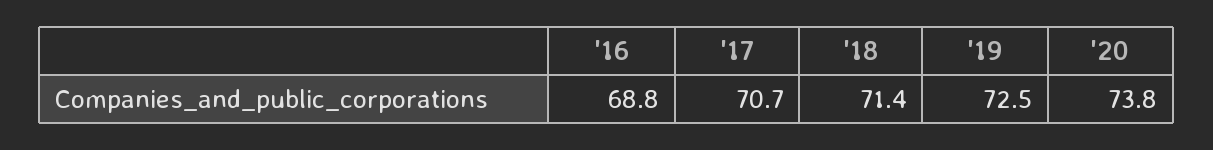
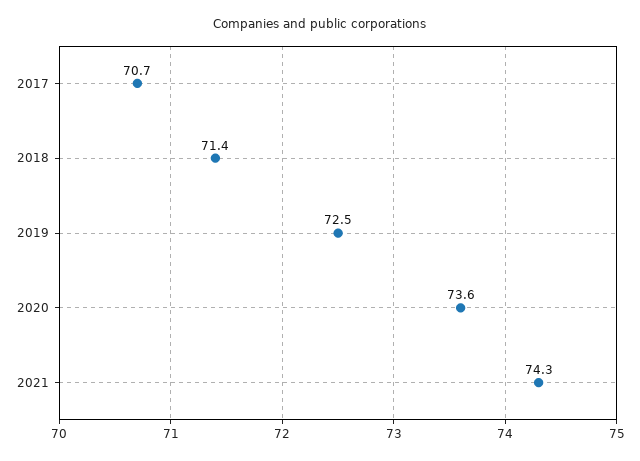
'16: 68.8 -> none
'20: 73.8 -> 73.6
2021: none -> 74.3

